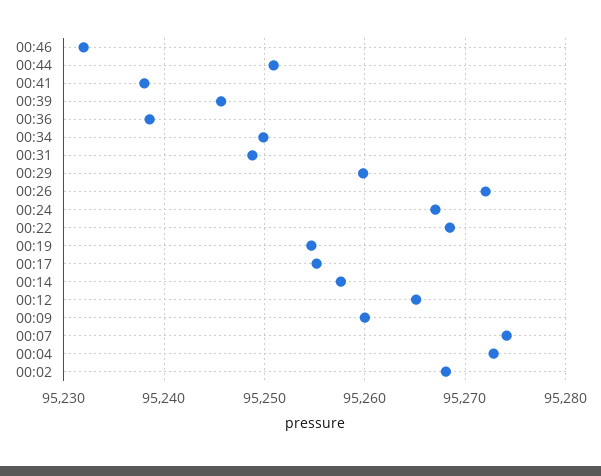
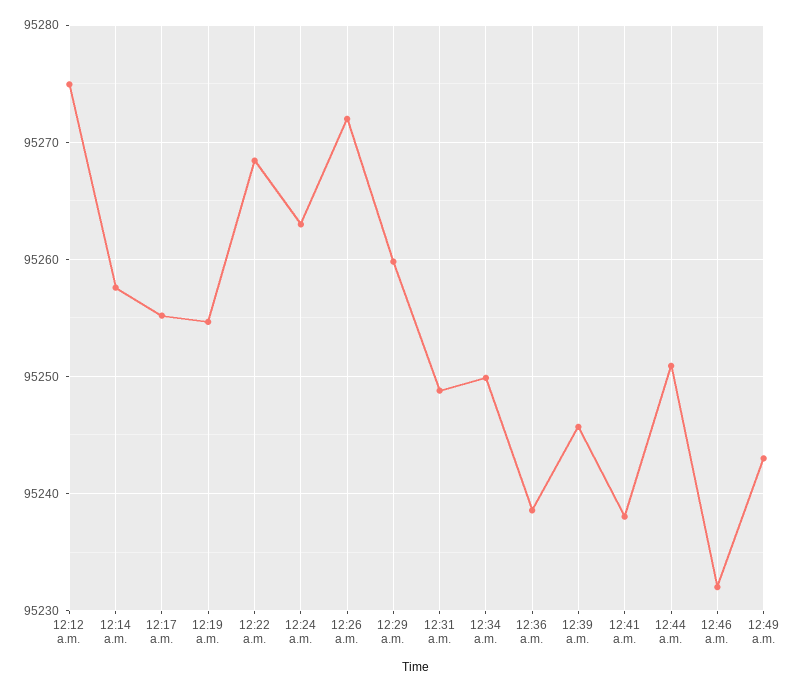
00:24: 95267 -> 95263
00:12: 95265 -> 95275
00:09: 95260 -> none
00:07: 95274 -> none
00:04: 95273 -> none
00:02: 95268 -> none
12:49 a.m.: none -> 95243

